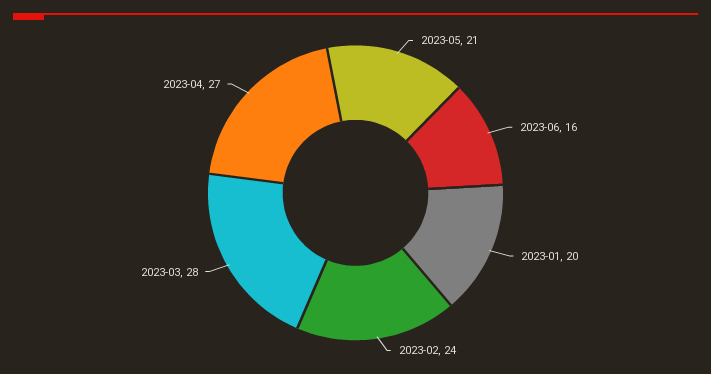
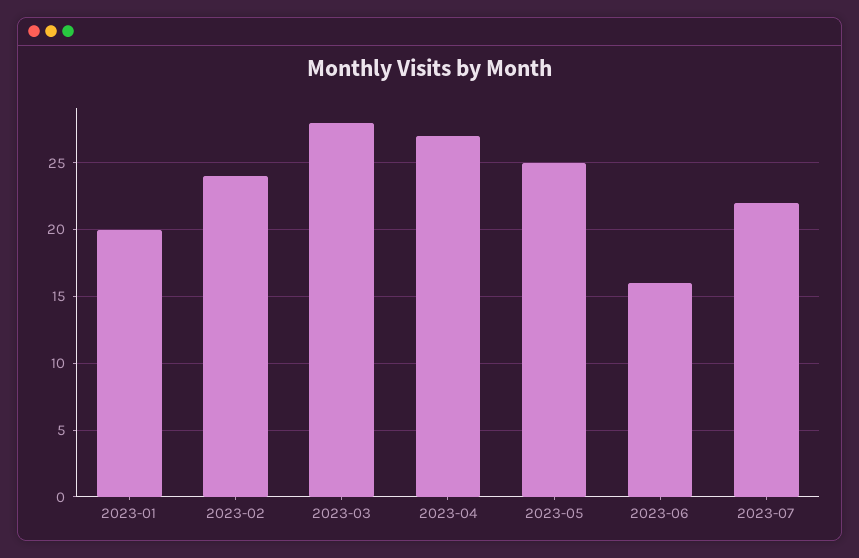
2023-05: 21 -> 25
2023-07: none -> 22

